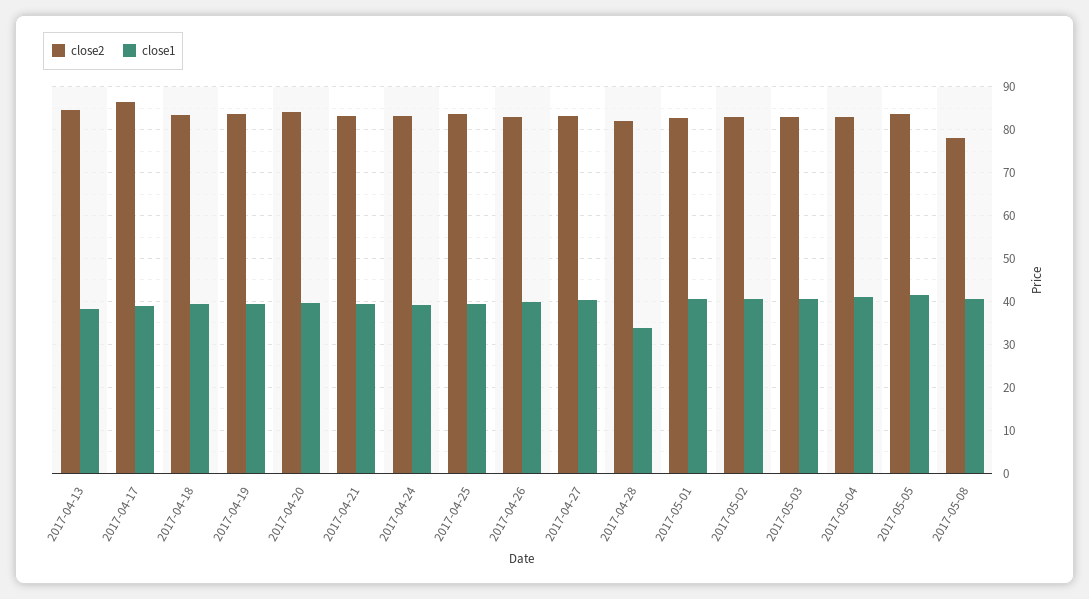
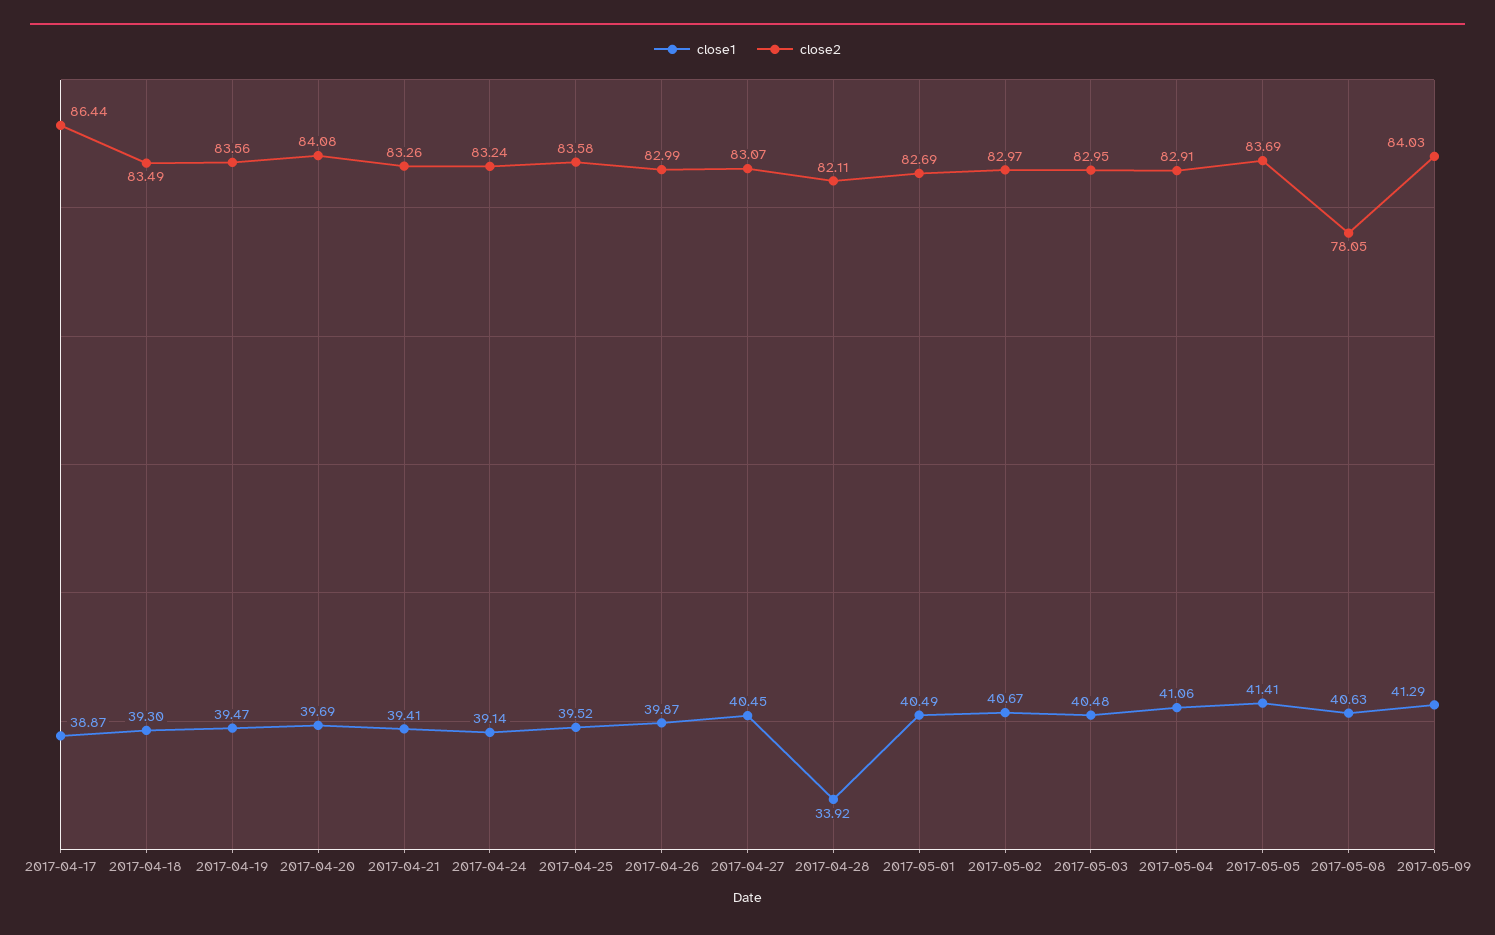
close2, 2017-04-13: 84 -> none
close1, 2017-04-13: 38 -> none
close1, 2017-05-09: none -> 41.29
close2, 2017-05-09: none -> 84.03

